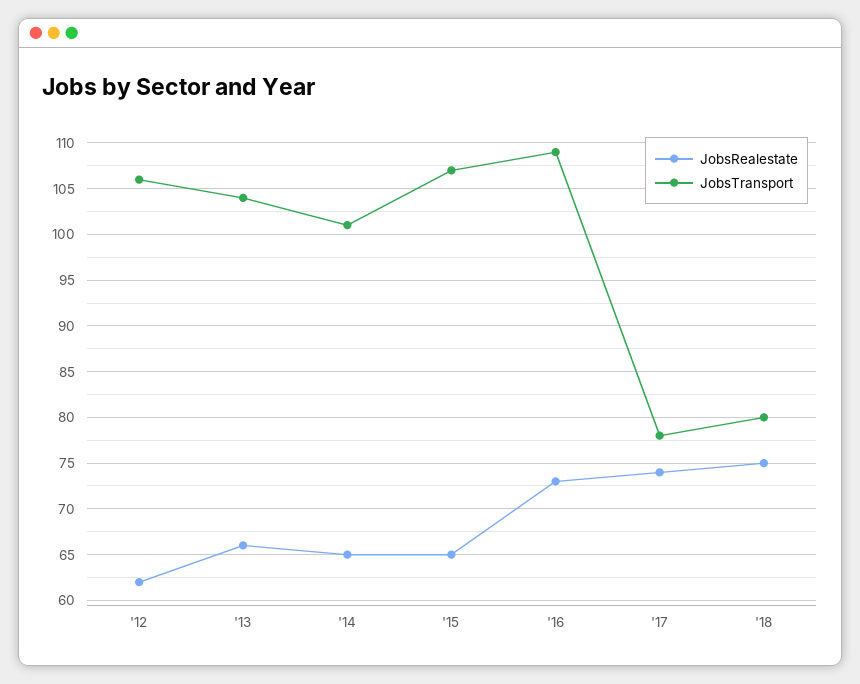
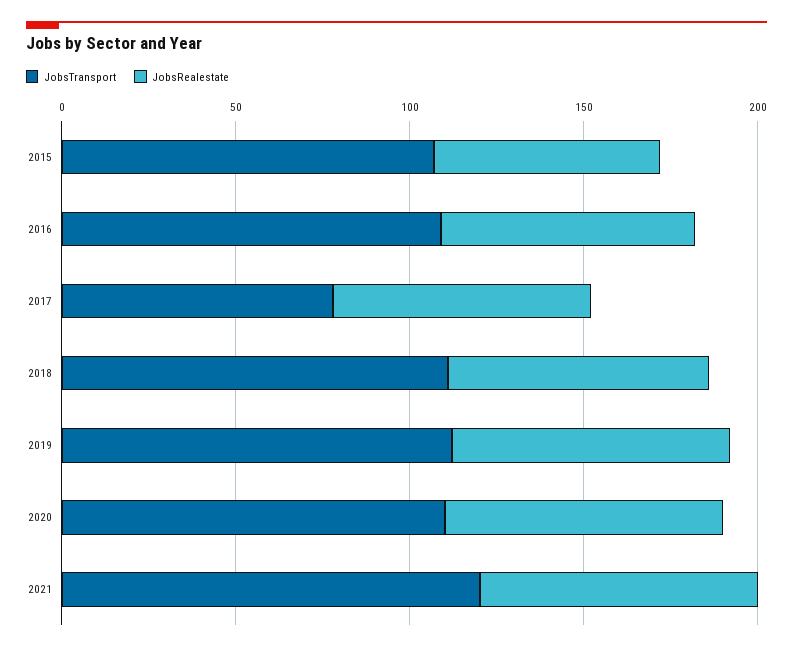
JobsRealestate, '12: 62 -> none
JobsTransport, '12: 106 -> none
JobsRealestate, '13: 66 -> none
JobsTransport, '13: 104 -> none
JobsRealestate, '14: 65 -> none
JobsTransport, '14: 101 -> none
JobsTransport, '18: 80 -> 110
JobsTransport, 2019: none -> 110
JobsRealestate, 2019: none -> 80
JobsTransport, 2020: none -> 110
JobsRealestate, 2020: none -> 80
JobsTransport, 2021: none -> 120
JobsRealestate, 2021: none -> 80

